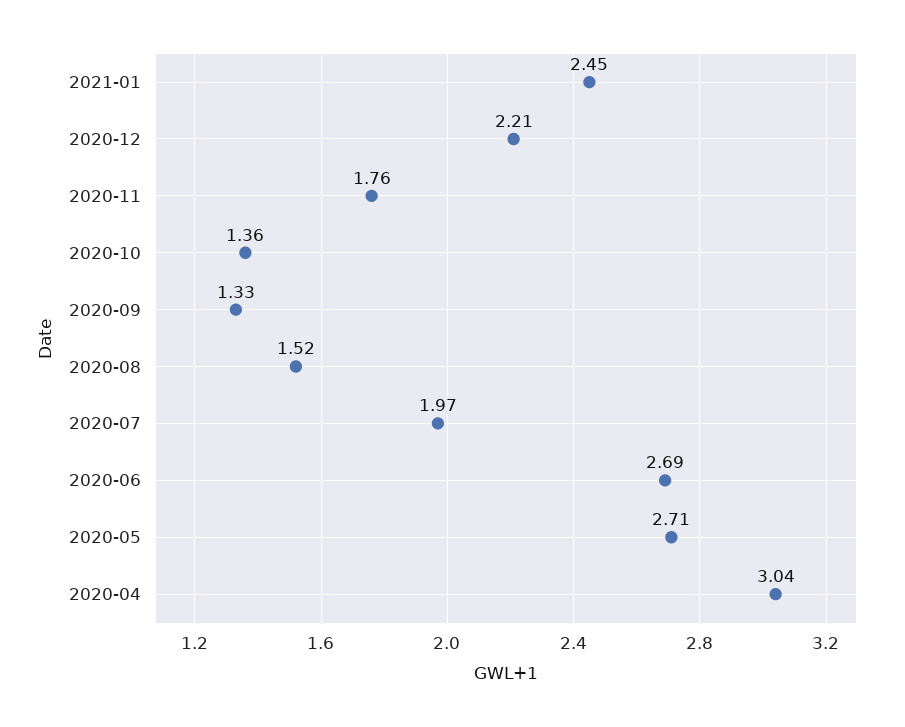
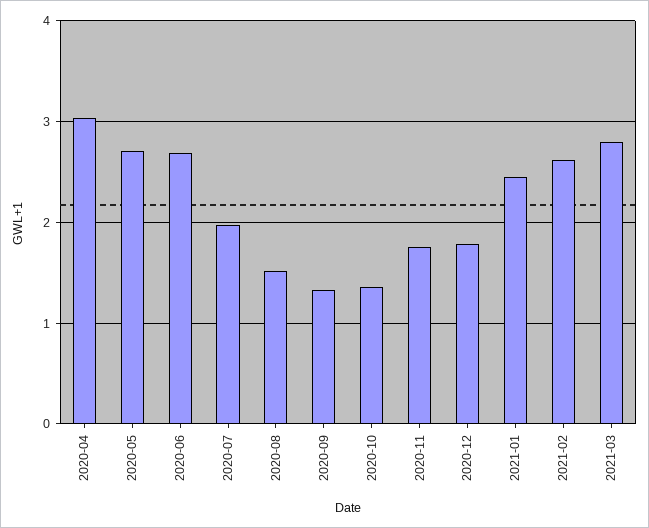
2020-12: 2.21 -> 1.8
2021-02: none -> 2.6
2021-03: none -> 2.8

